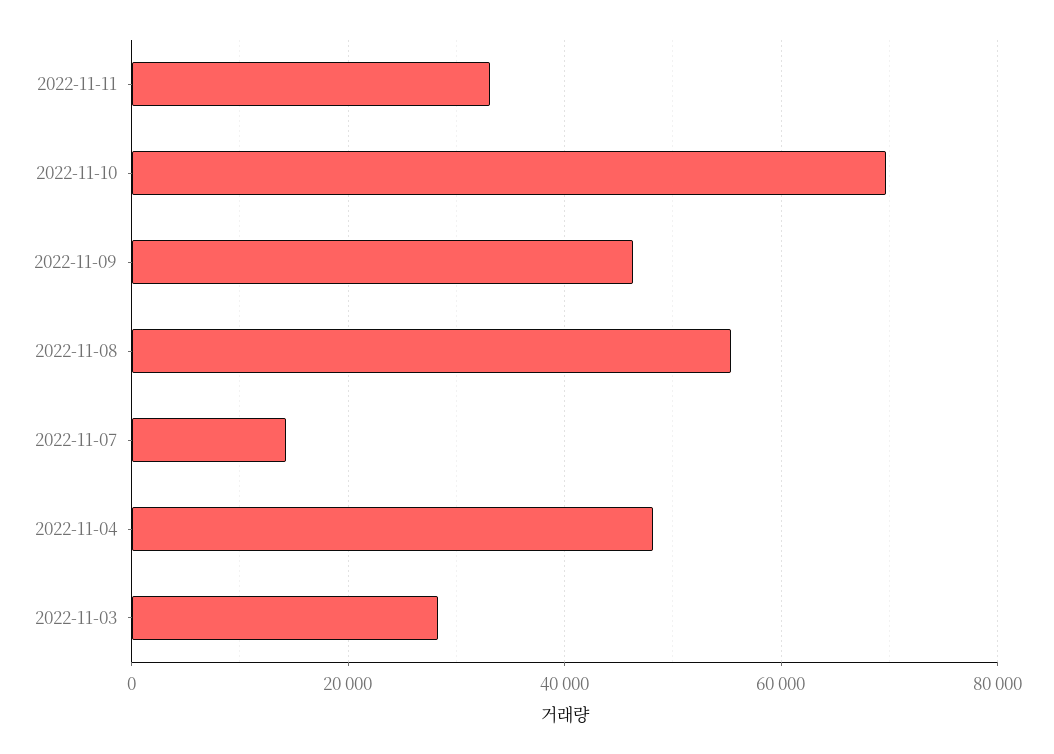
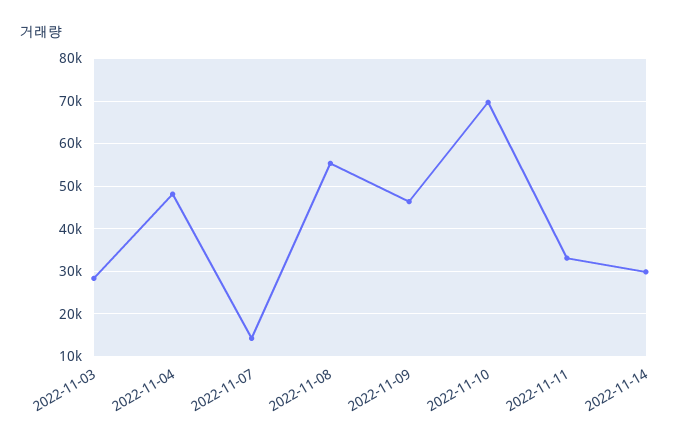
2022-11-14: none -> 30000

